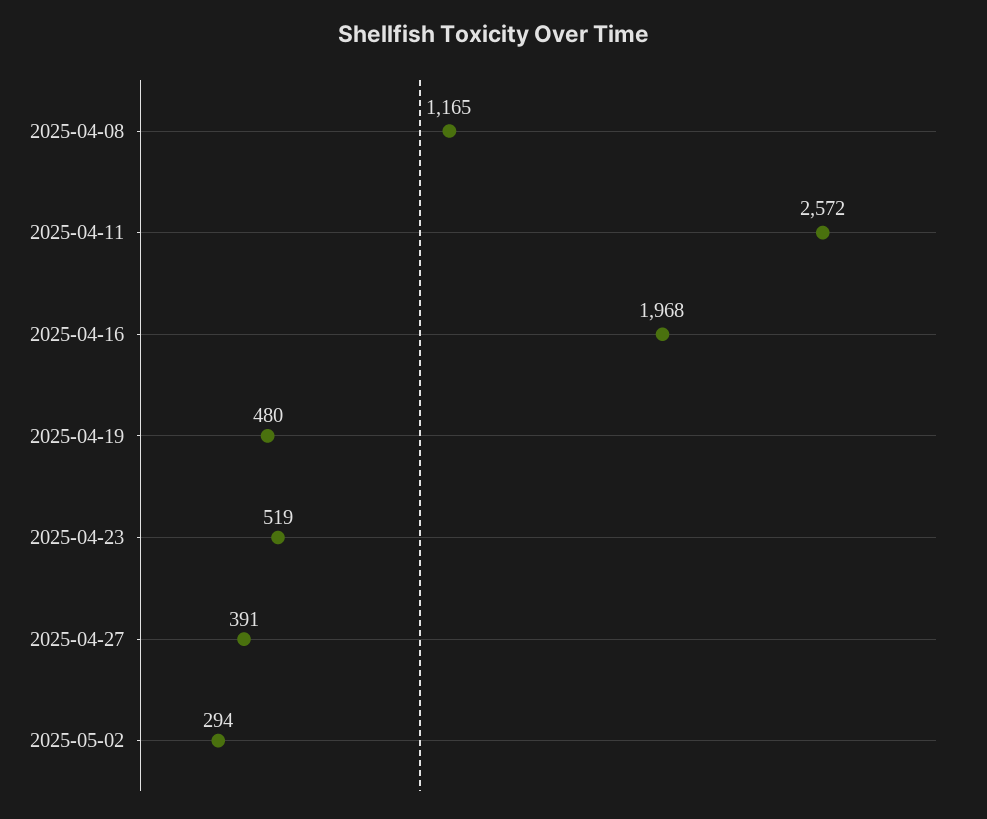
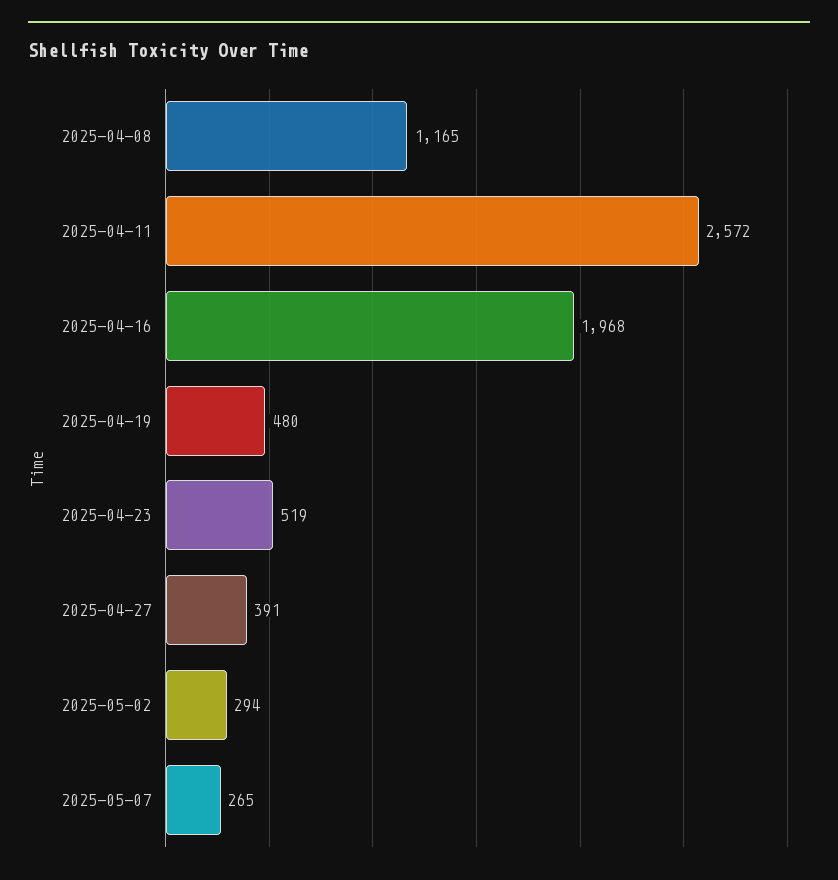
2025-05-07: none -> 265

